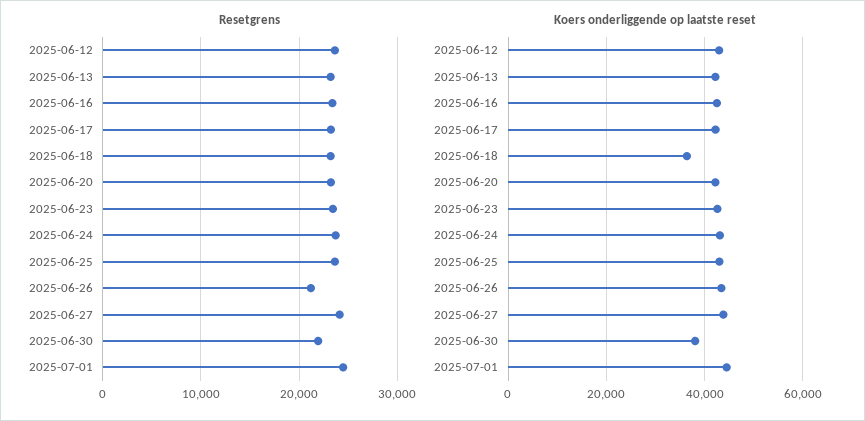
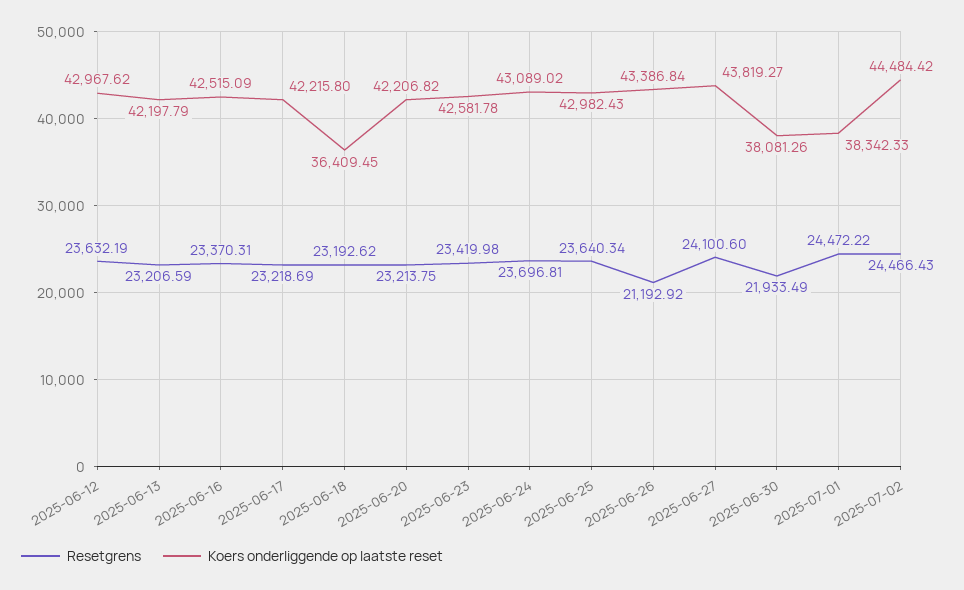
Koers onderliggende op laatste reset, 2025-07-01: 44000 -> 38342.33
Resetgrens, 2025-07-02: none -> 24466.43
Koers onderliggende op laatste reset, 2025-07-02: none -> 44484.42

